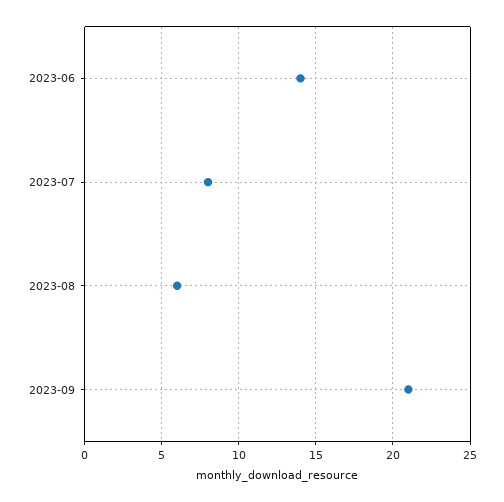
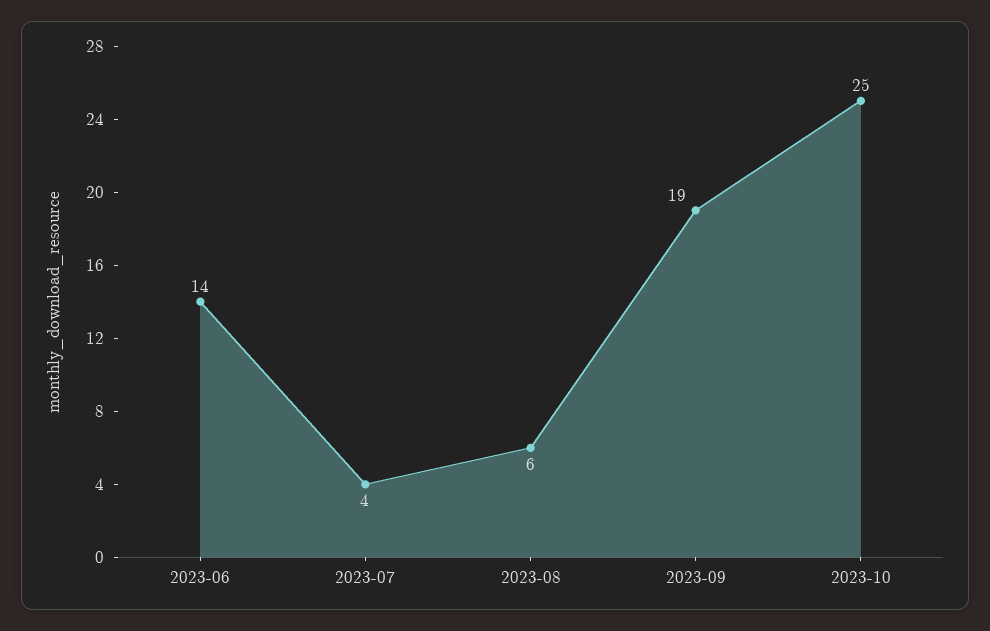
2023-07: 8 -> 4
2023-09: 21 -> 19
2023-10: none -> 25

